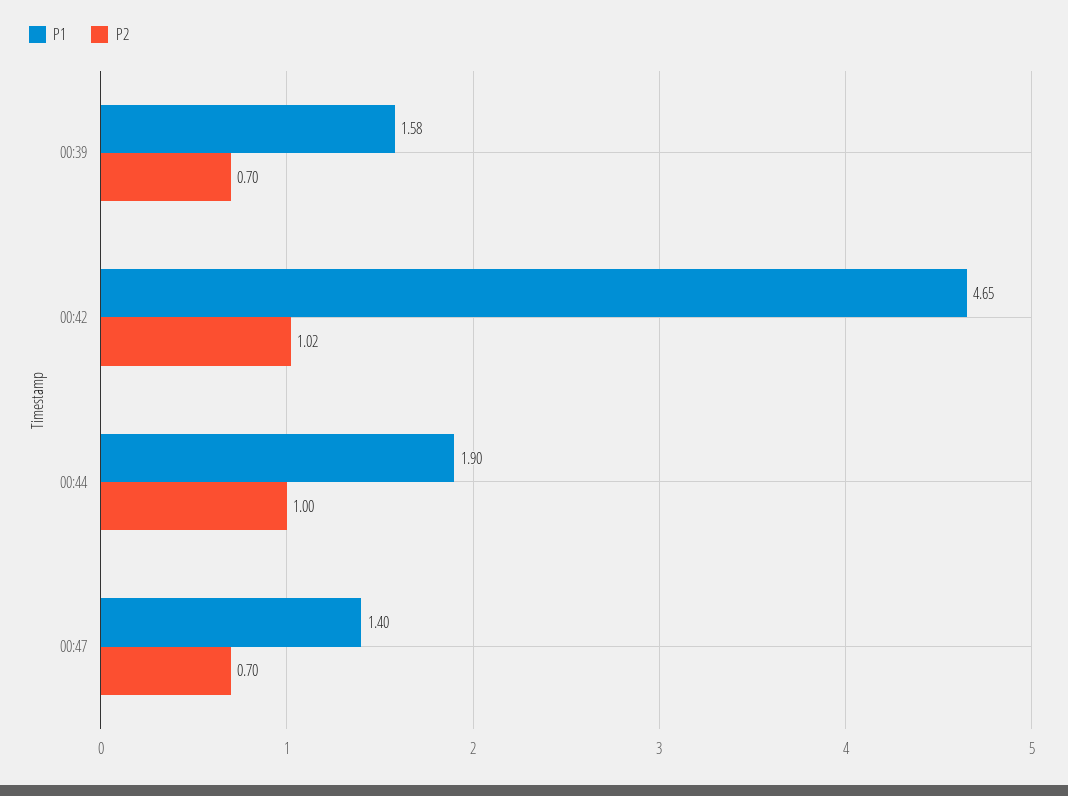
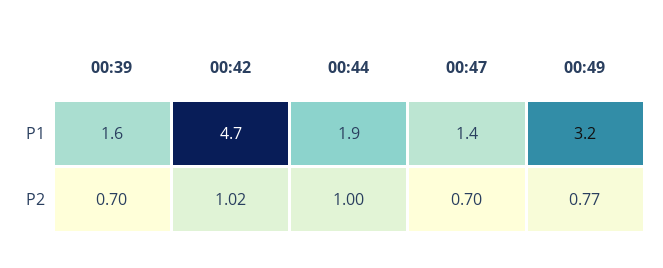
P1, 00:49: none -> 3.2
P2, 00:49: none -> 0.77

